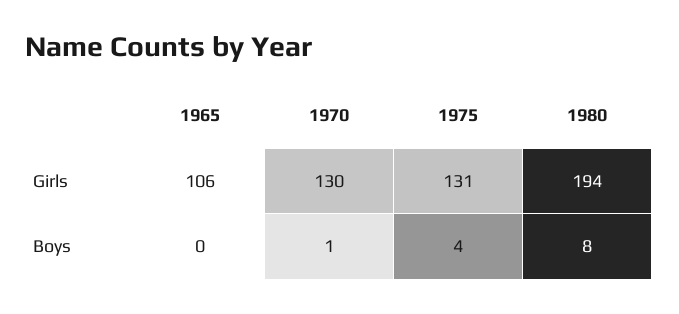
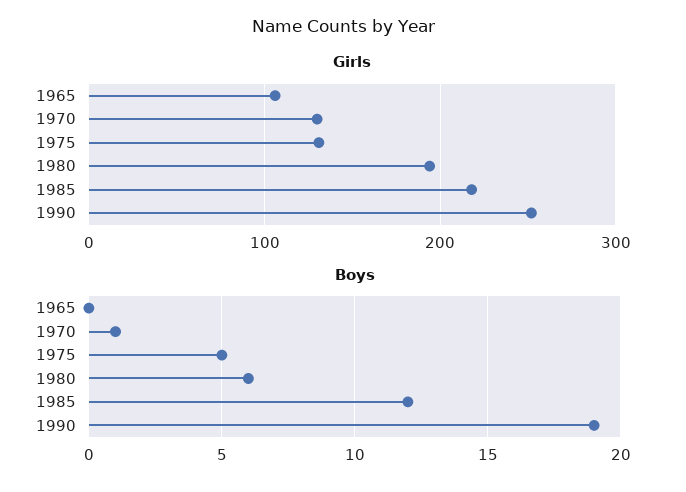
Boys, 1975: 4 -> 5
Boys, 1980: 8 -> 6
Girls, 1985: none -> 220
Girls, 1990: none -> 250
Boys, 1985: none -> 12
Boys, 1990: none -> 19

